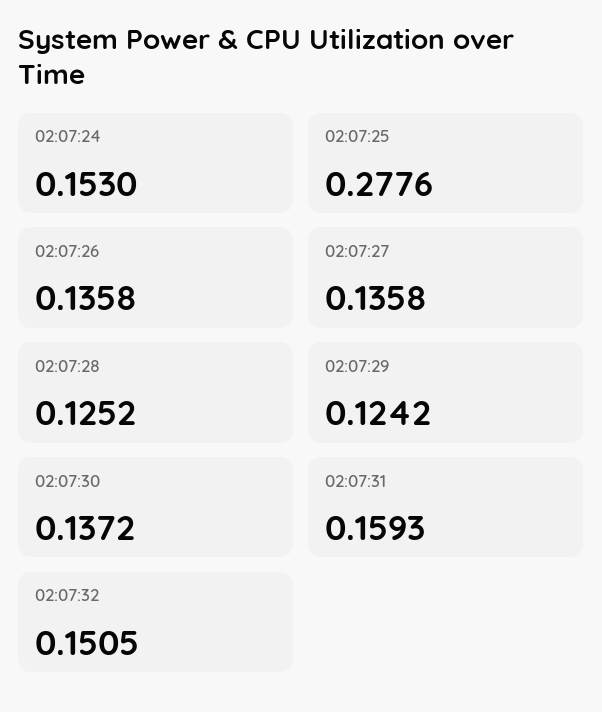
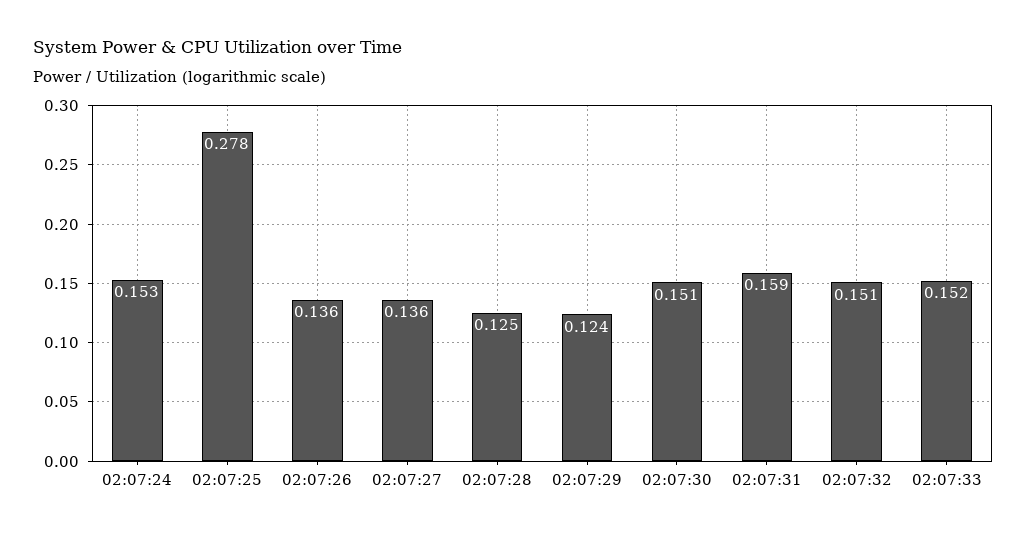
02:07:30: 0.1372 -> 0.151
02:07:33: none -> 0.152

